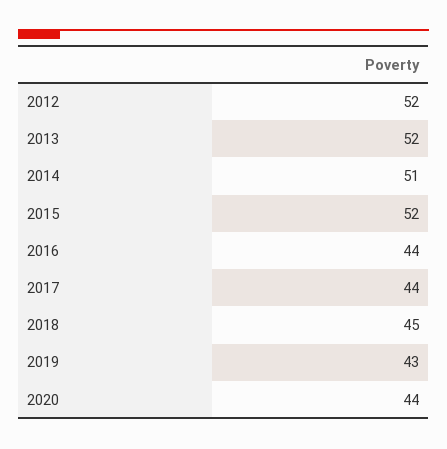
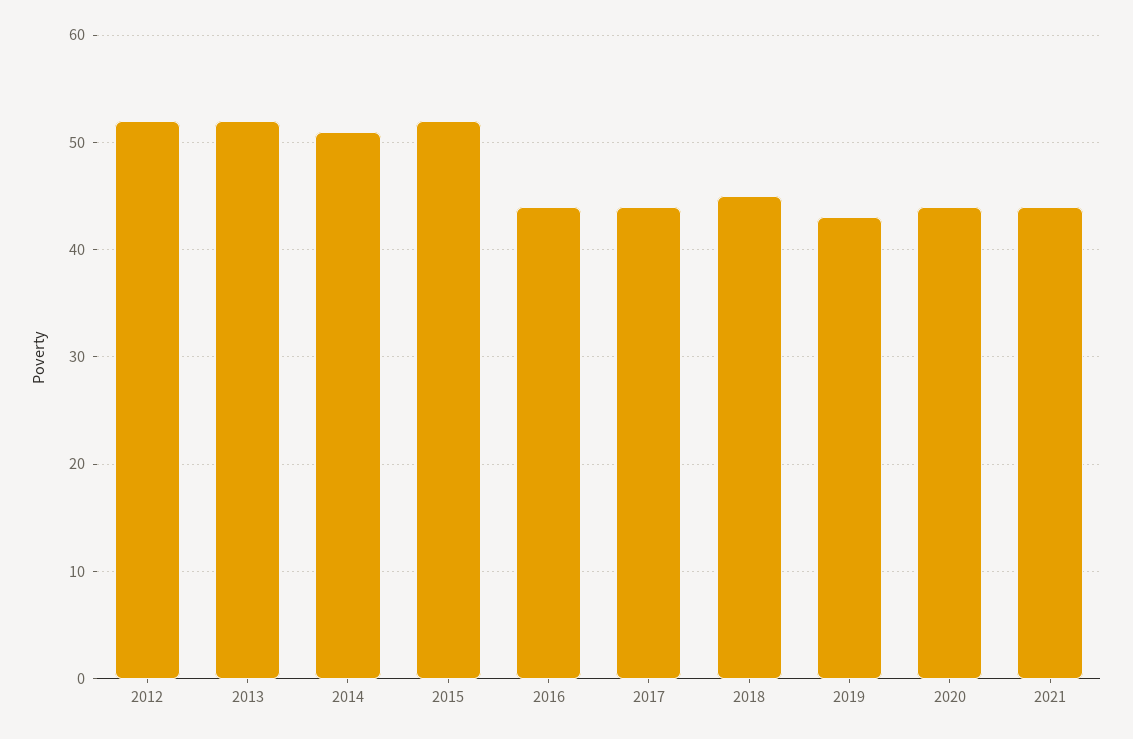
2021: none -> 44

